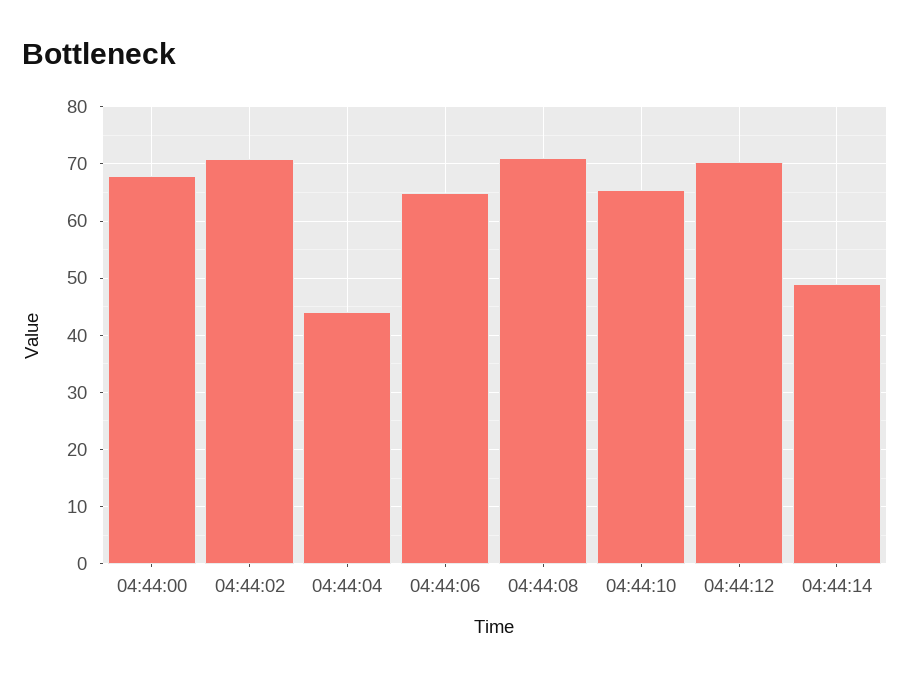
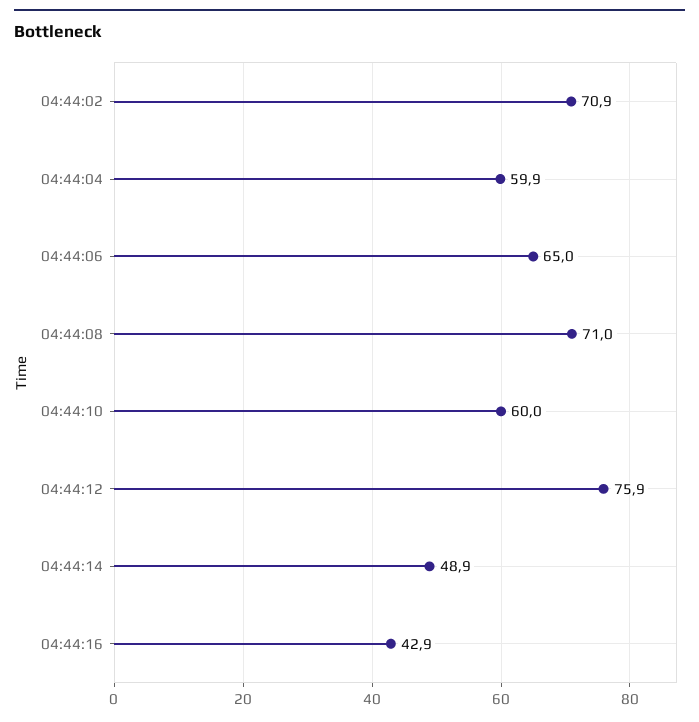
04:44:00: 68 -> none
04:44:04: 44 -> 59.9
04:44:10: 66 -> 60
04:44:12: 70 -> 75.9
04:44:16: none -> 42.9

